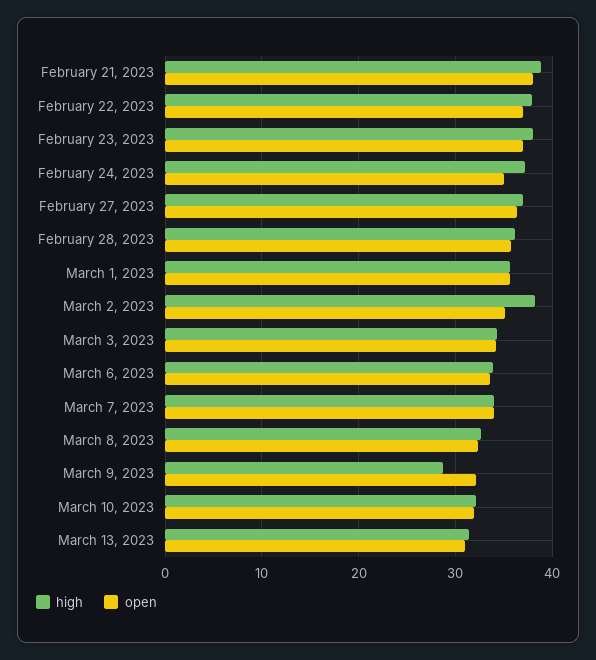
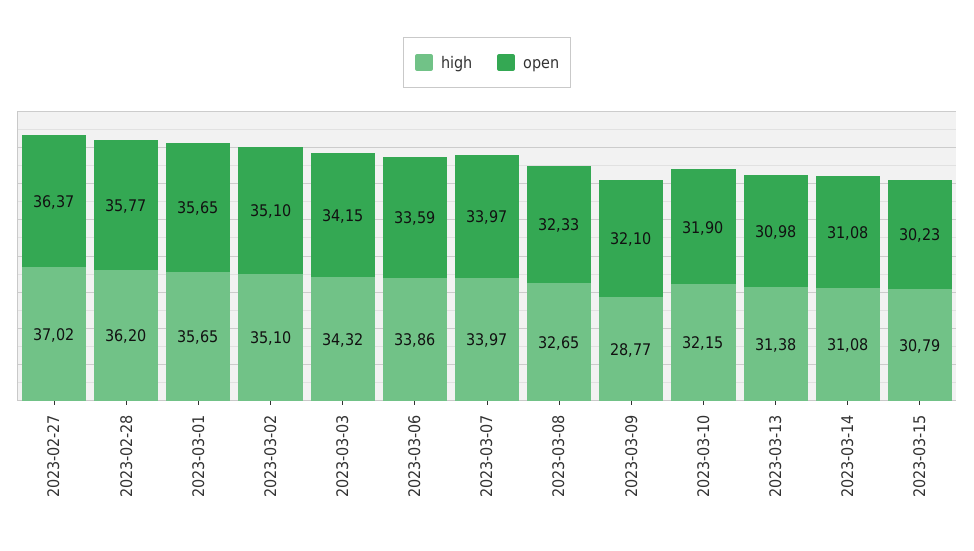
high, February 21, 2023: 39 -> none
open, February 21, 2023: 38 -> none
high, February 22, 2023: 38 -> none
open, February 22, 2023: 37 -> none
high, February 23, 2023: 38 -> none
open, February 23, 2023: 37 -> none
high, February 24, 2023: 37 -> none
open, February 24, 2023: 35 -> none
high, March 2, 2023: 38 -> 35.1
high, 2023-03-14: none -> 31.08
open, 2023-03-14: none -> 31.08
high, 2023-03-15: none -> 30.79
open, 2023-03-15: none -> 30.23

